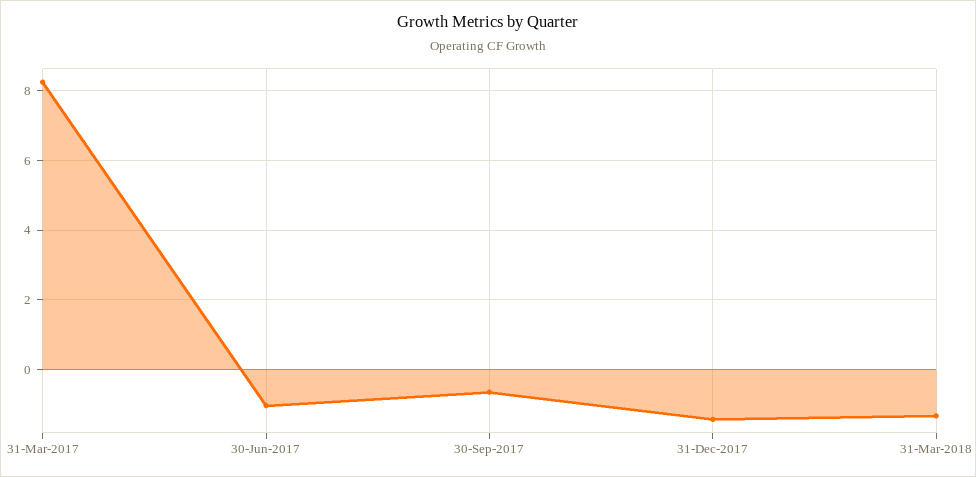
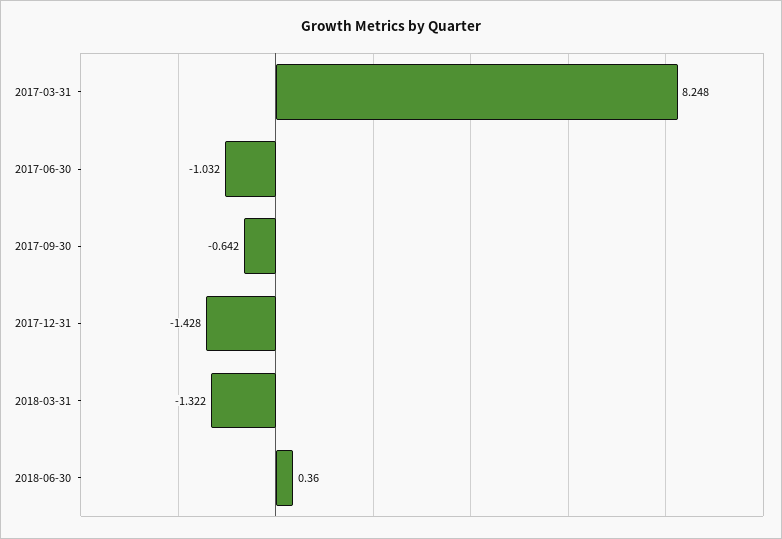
2018-06-30: none -> 0.36

